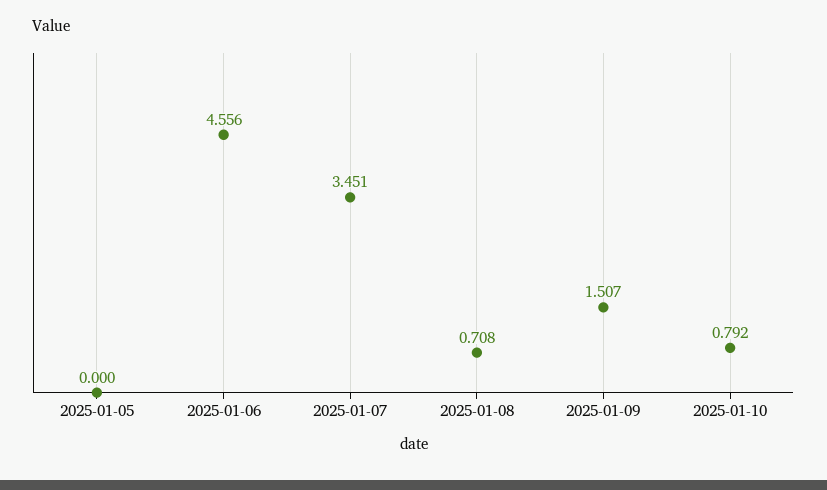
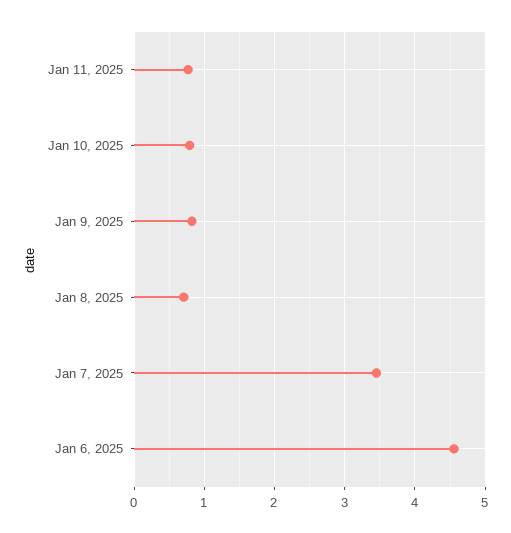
2025-01-05: 0 -> none
2025-01-09: 1.507 -> 0.8
Jan 11, 2025: none -> 0.8

